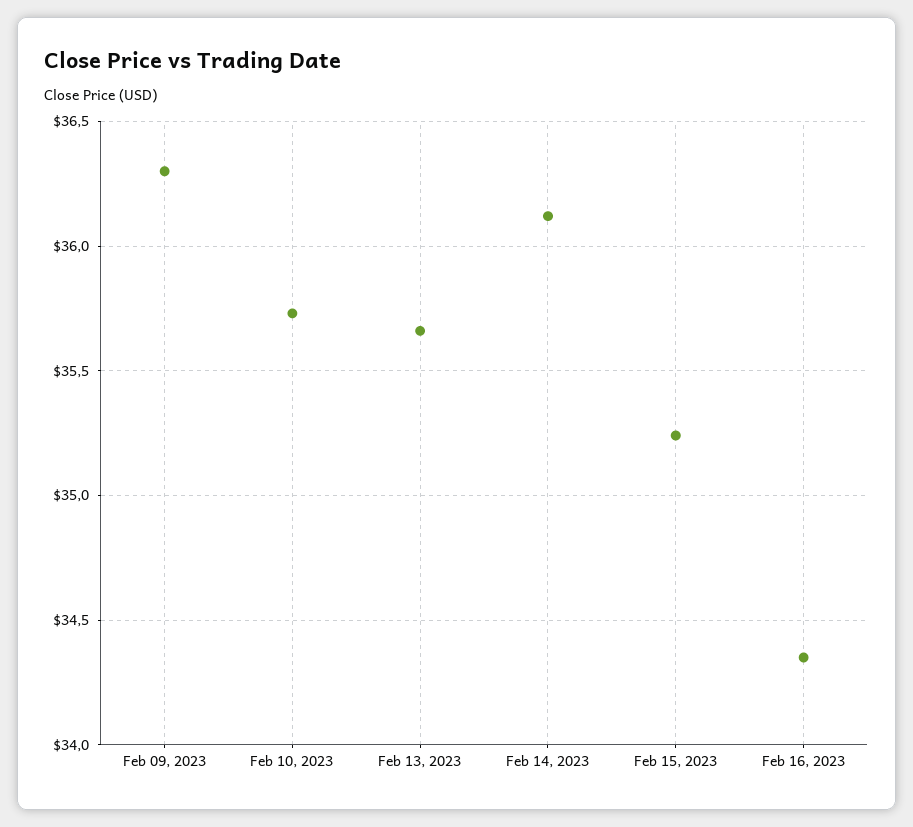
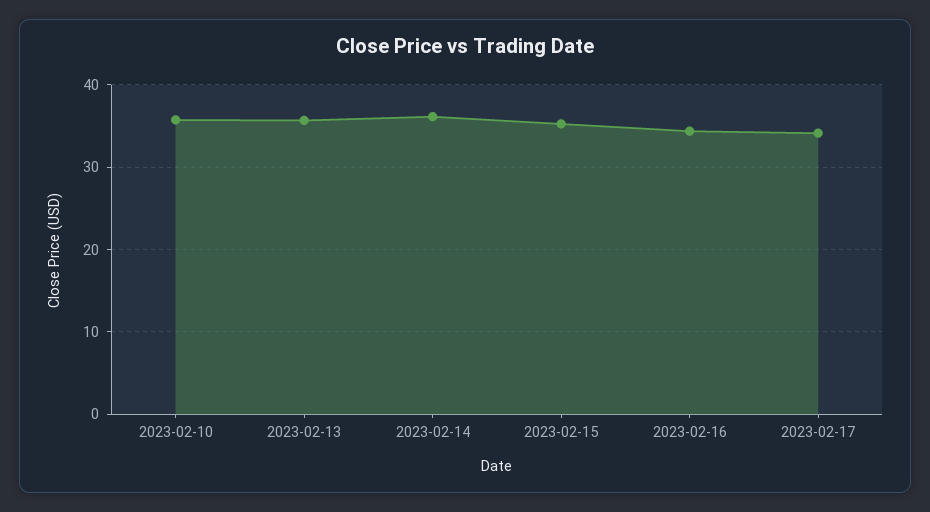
Feb 09, 2023: 36.3 -> none
2023-02-17: none -> 34

